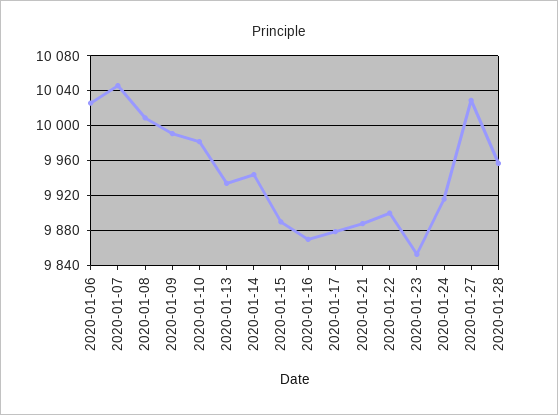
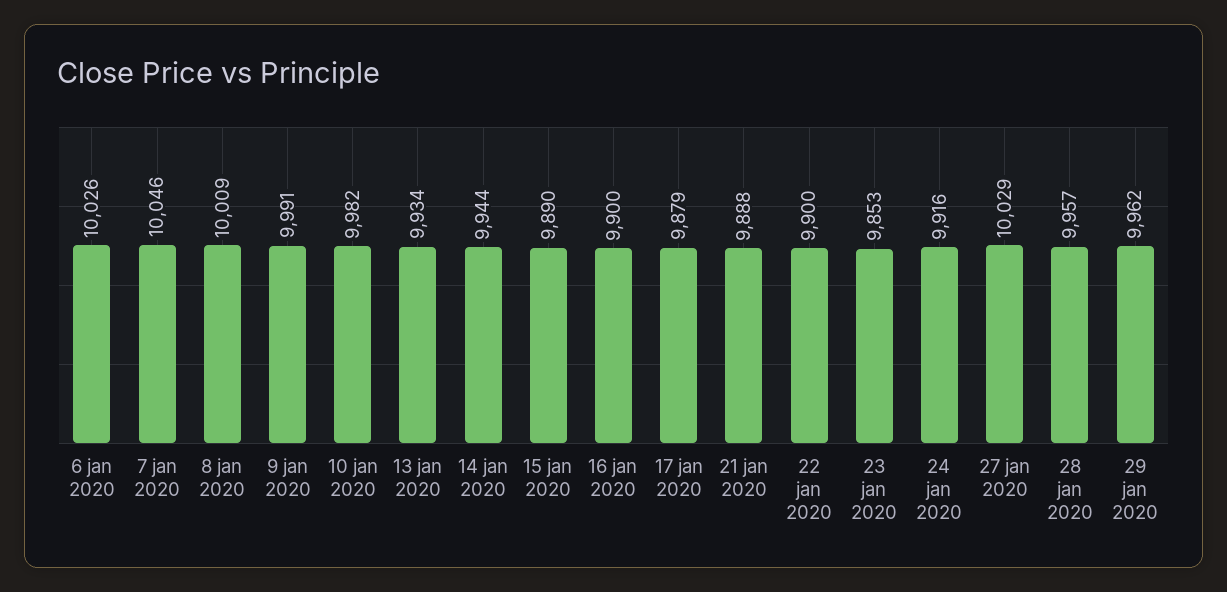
2020-01-16: 9870 -> 9900
29 jan 2020: none -> 9962

